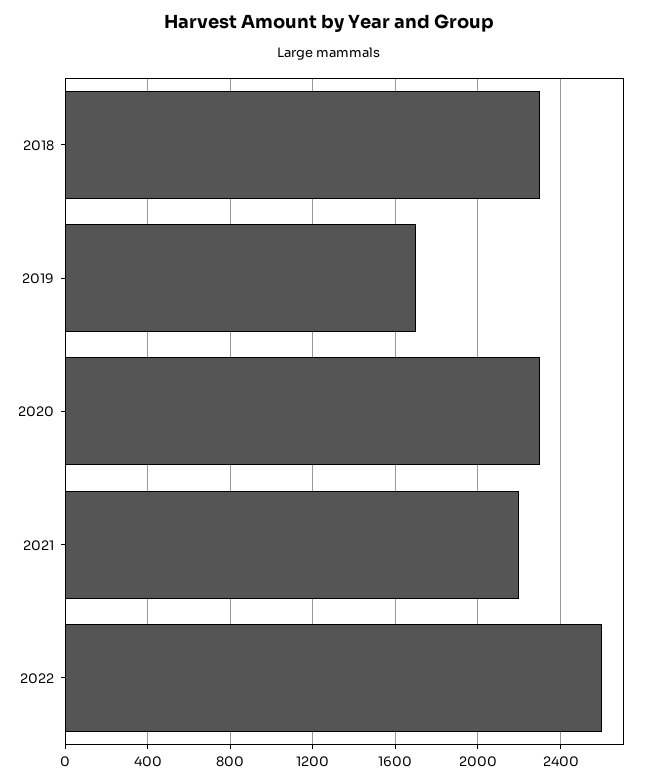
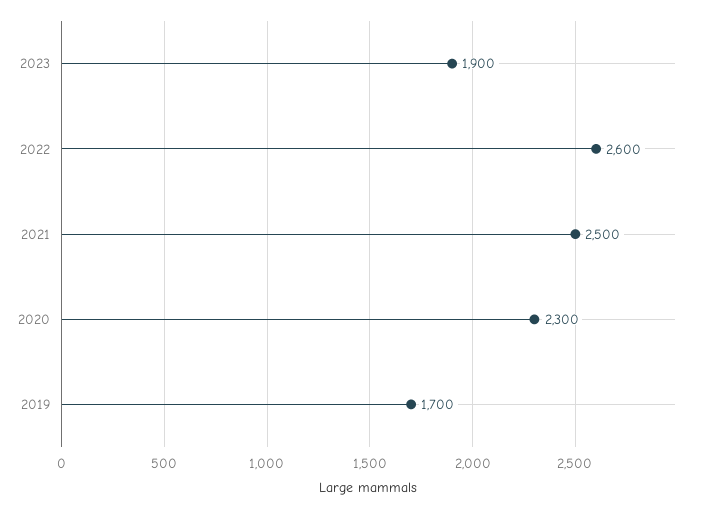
2018: 2300 -> none
2021: 2200 -> 2500
2023: none -> 1900

